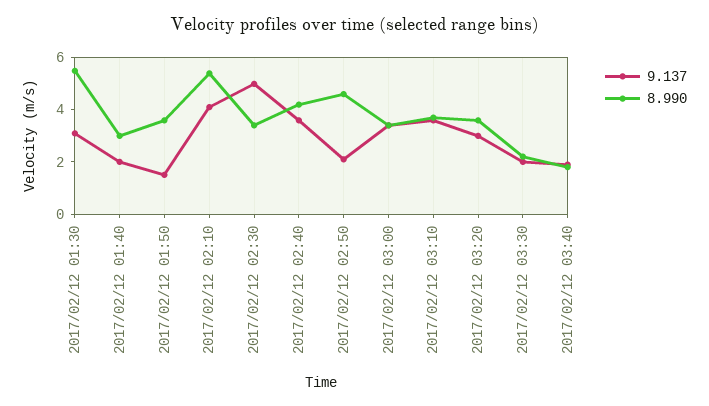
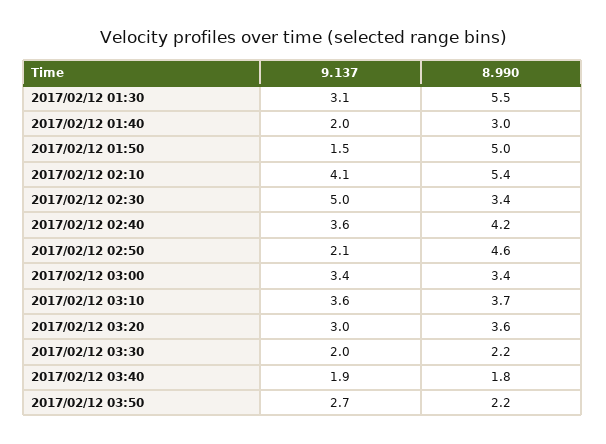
8.990, 2017/02/12 01:50: 3.5 -> 5
9.137, 2017/02/12 03:50: none -> 2.7
8.990, 2017/02/12 03:50: none -> 2.2

